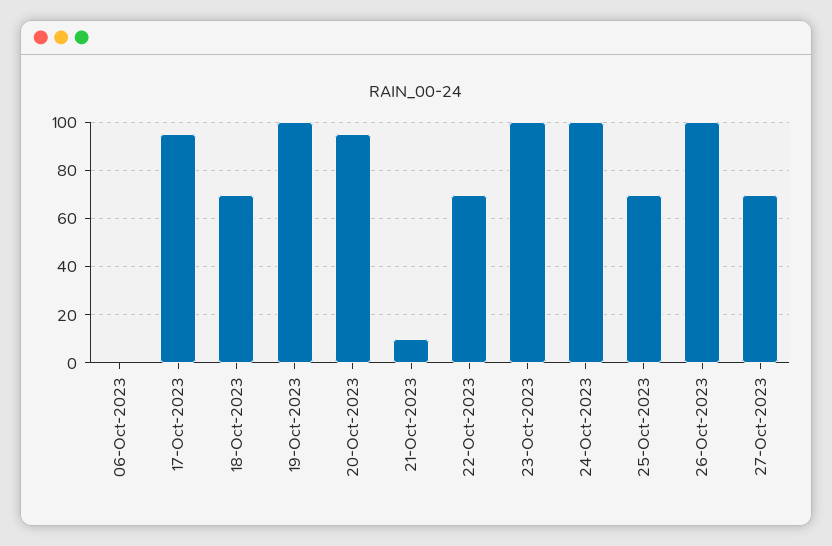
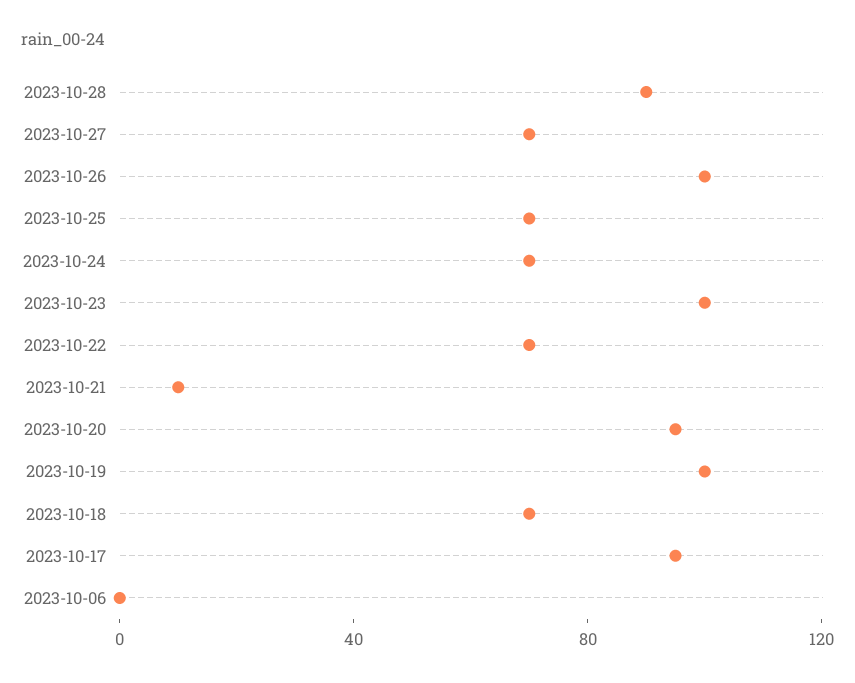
24-Oct-2023: 100 -> 70
2023-10-28: none -> 90

